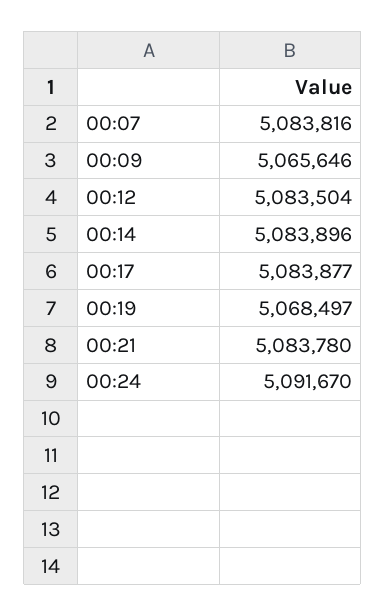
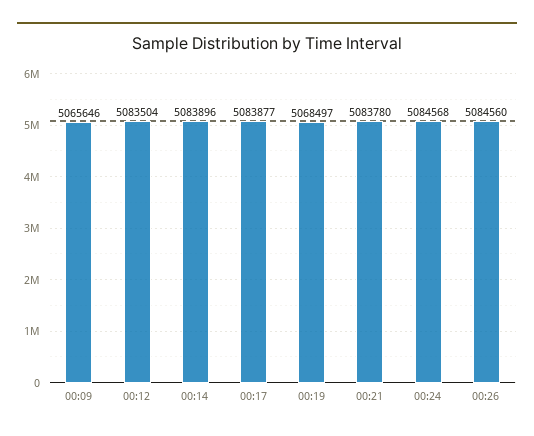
00:07: 5083816 -> none
00:24: 5091670 -> 5084568
00:26: none -> 5084560

